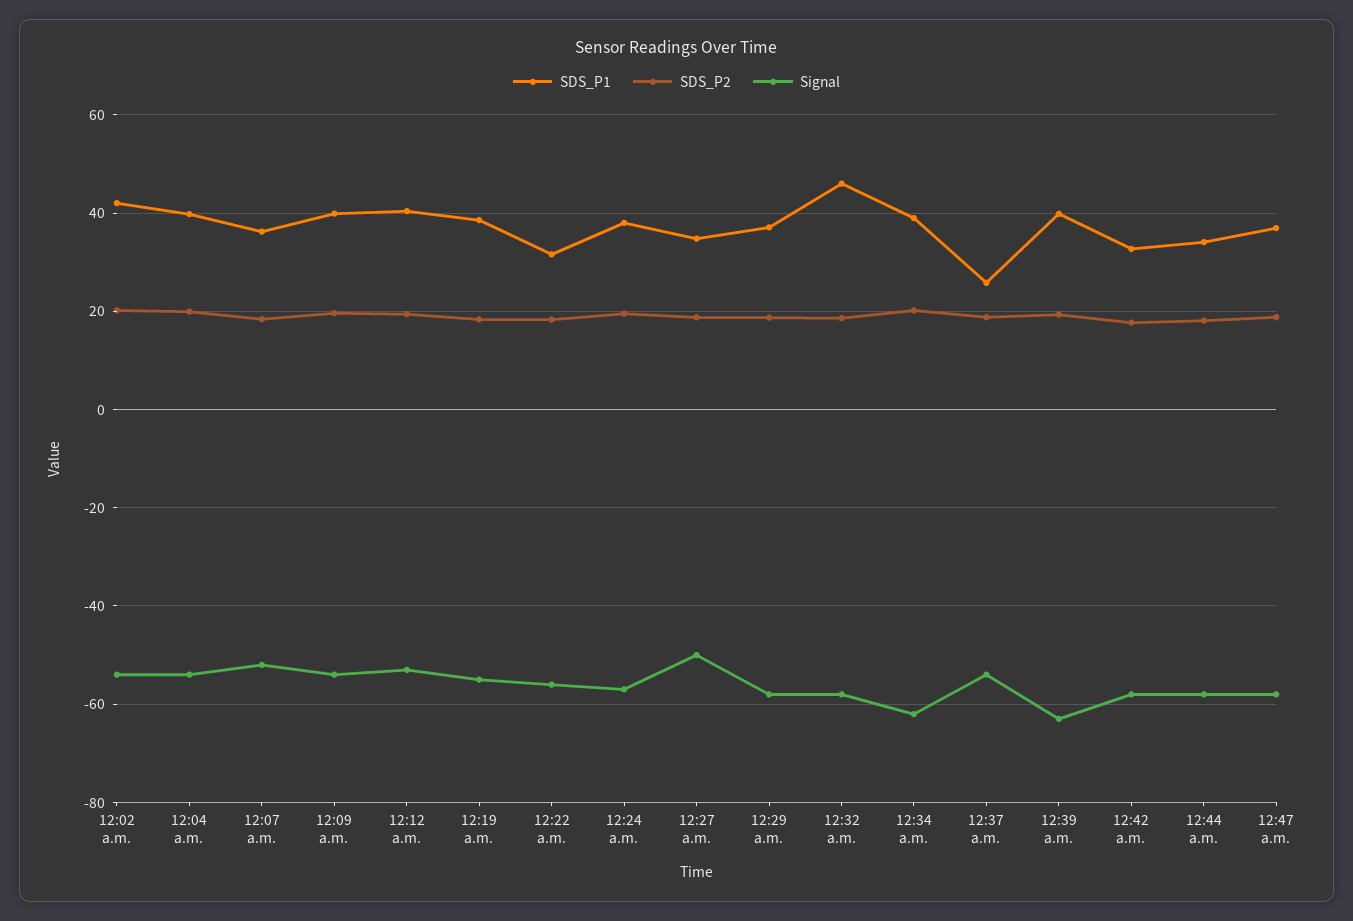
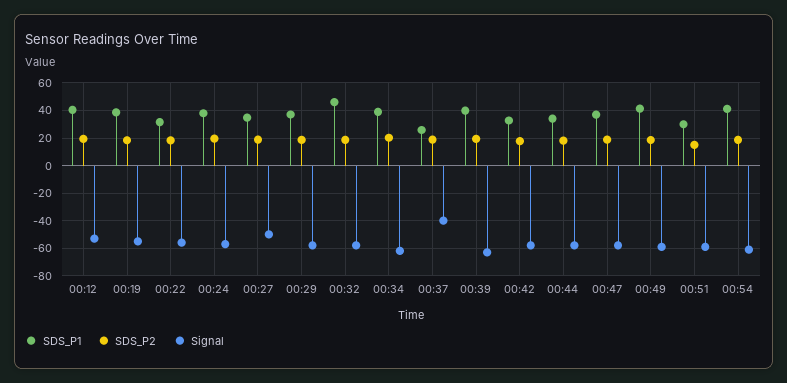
SDS_P1, 12:02 a.m.: 42 -> none
SDS_P2, 12:02 a.m.: 20 -> none
Signal, 12:02 a.m.: -54 -> none
SDS_P1, 12:04 a.m.: 40 -> none
SDS_P2, 12:04 a.m.: 20 -> none
Signal, 12:04 a.m.: -54 -> none
SDS_P1, 12:07 a.m.: 36 -> none
SDS_P2, 12:07 a.m.: 18 -> none
Signal, 12:07 a.m.: -52 -> none
SDS_P1, 12:09 a.m.: 40 -> none
SDS_P2, 12:09 a.m.: 20 -> none
Signal, 12:09 a.m.: -54 -> none
Signal, 12:37 a.m.: -54 -> -40
SDS_P1, 00:49: none -> 40
SDS_P2, 00:49: none -> 20
Signal, 00:49: none -> -60
SDS_P1, 00:51: none -> 30
SDS_P2, 00:51: none -> 15
Signal, 00:51: none -> -60
SDS_P1, 00:54: none -> 40
SDS_P2, 00:54: none -> 20
Signal, 00:54: none -> -60

